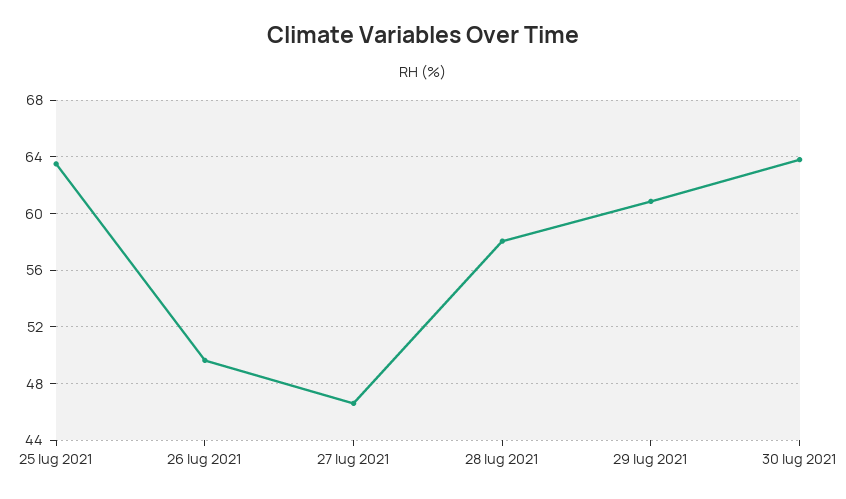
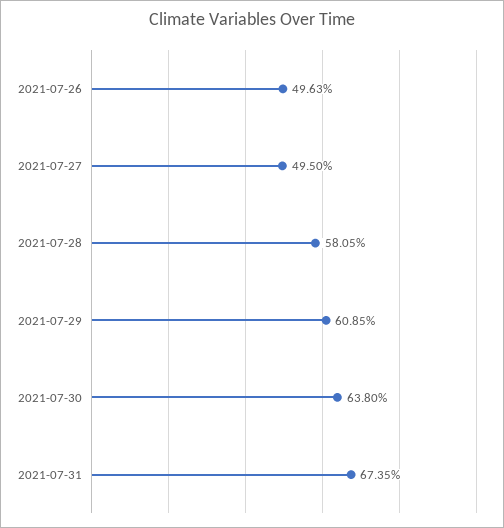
25 lug 2021: 63.5 -> none
27 lug 2021: 46.5 -> 49.5
2021-07-31: none -> 67.35

